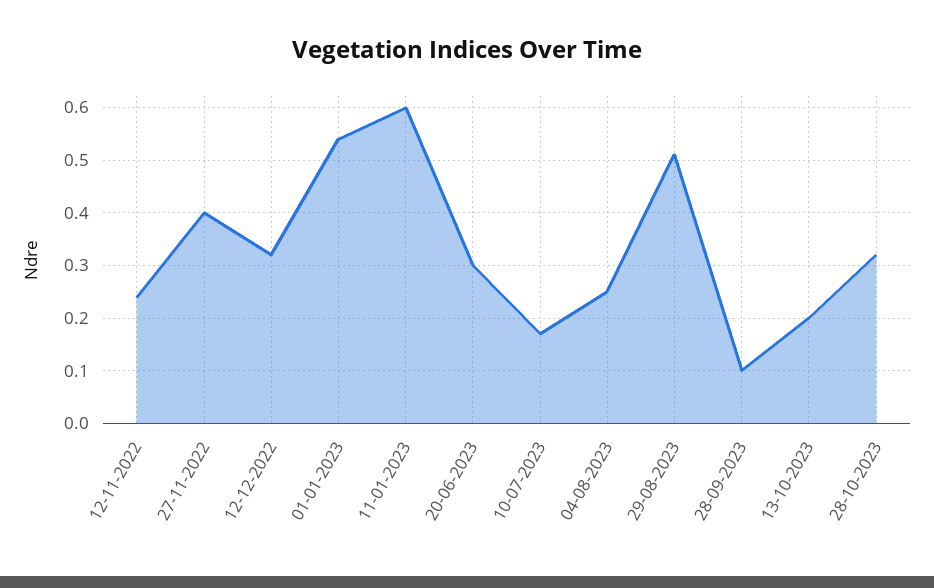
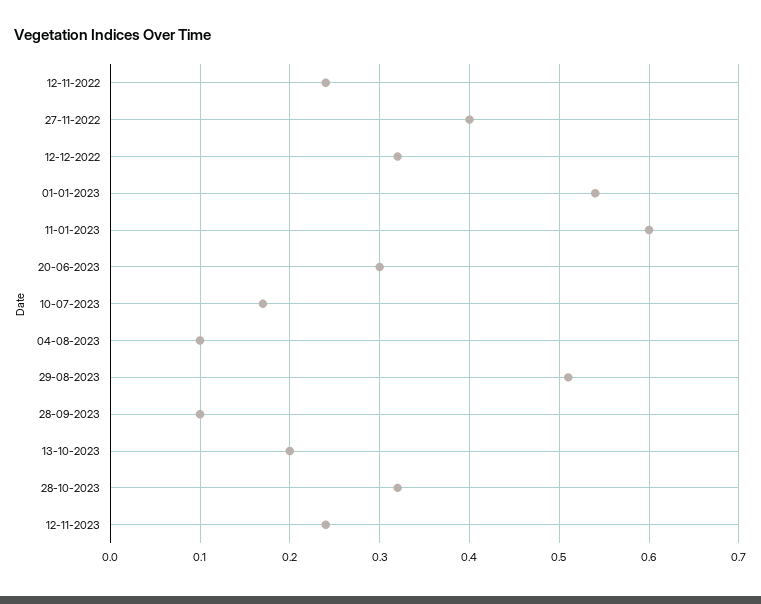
04-08-2023: 0.25 -> 0.1
12-11-2023: none -> 0.24

